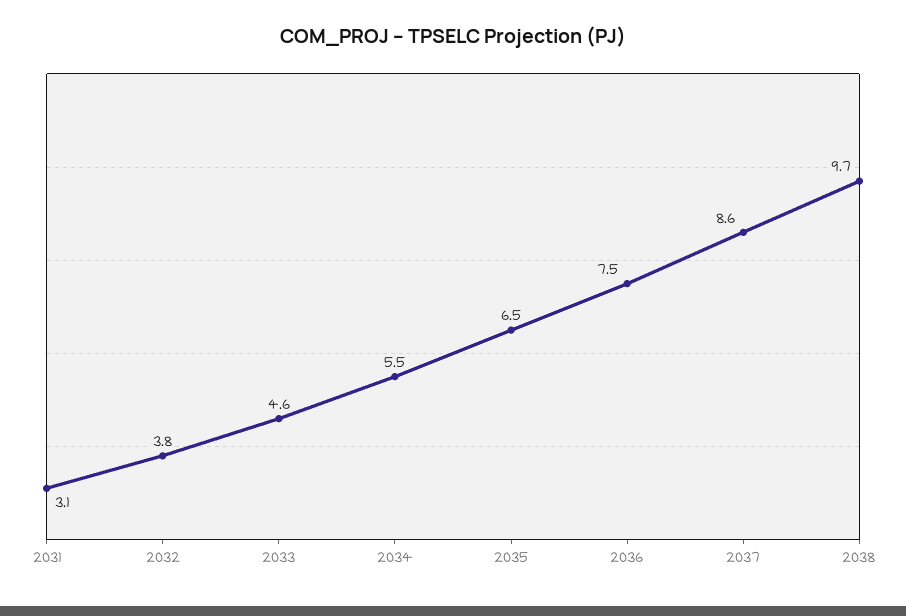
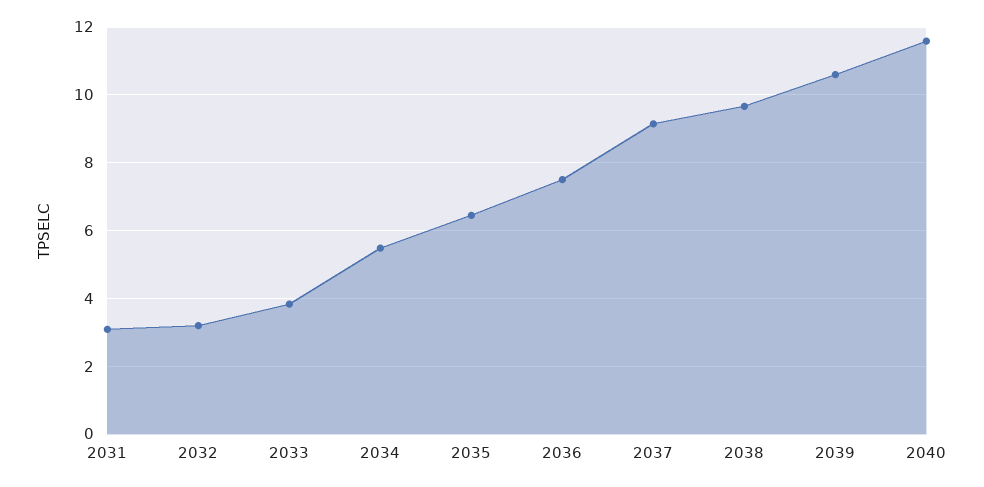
2032: 3.8 -> 3.2
2033: 4.6 -> 3.8
2037: 8.6 -> 9.2
2039: none -> 10.6
2040: none -> 11.6

